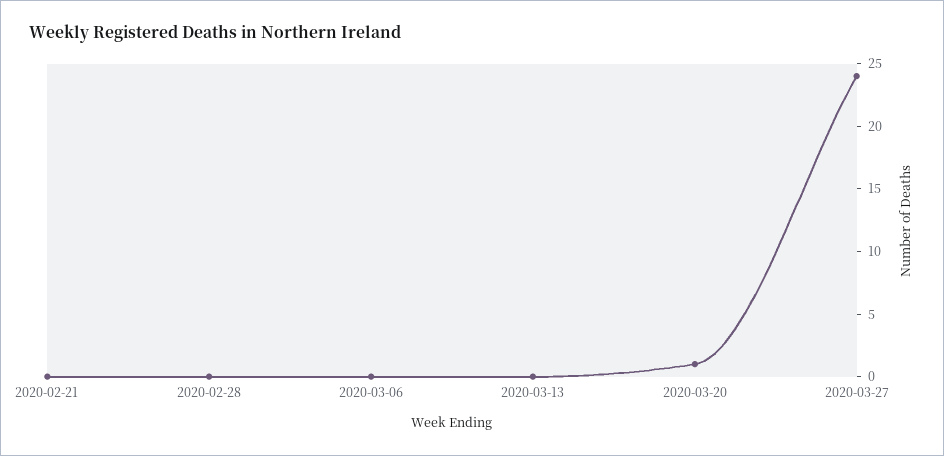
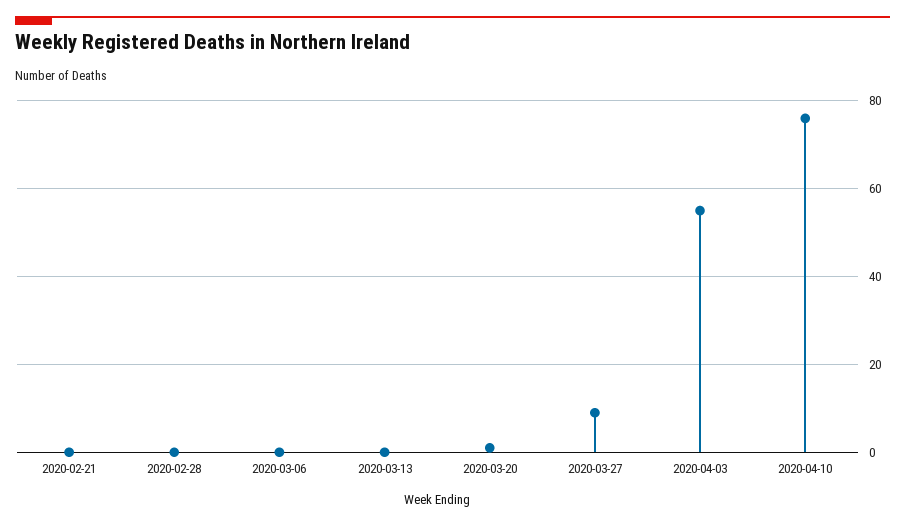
2020-03-27: 24 -> 10
2020-04-03: none -> 55
2020-04-10: none -> 75

